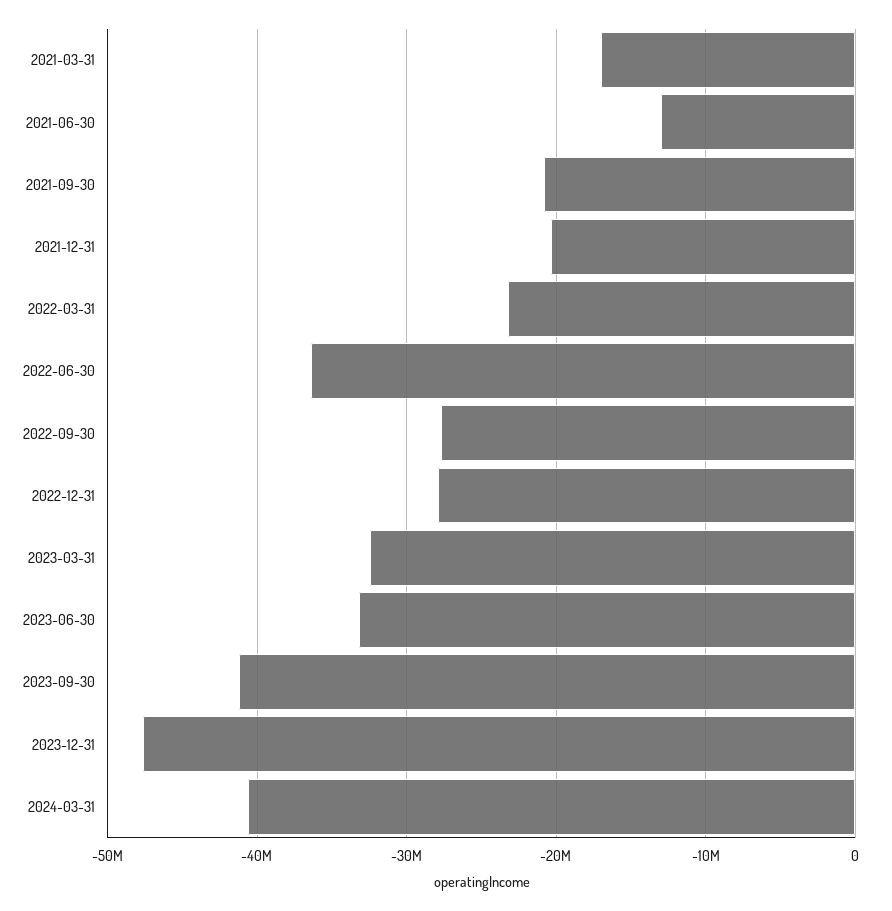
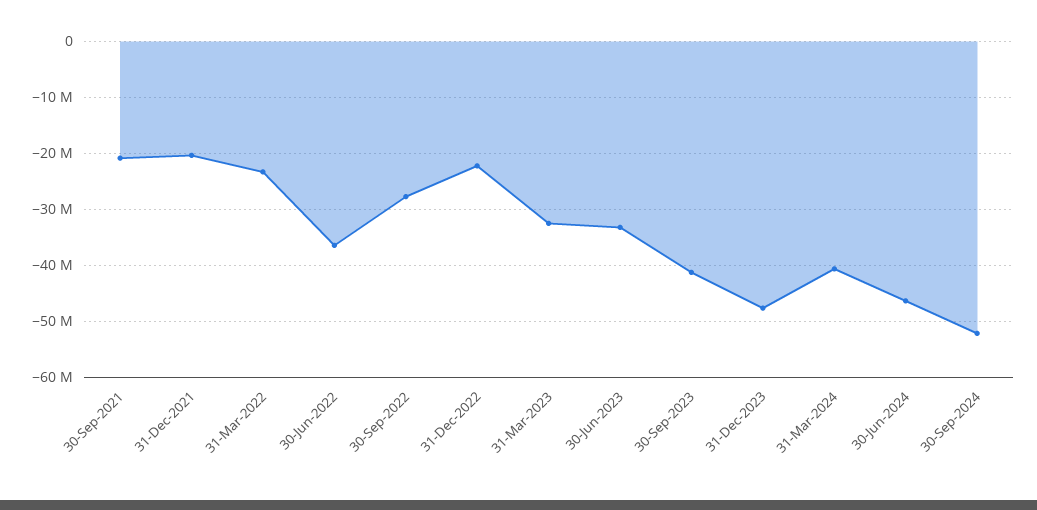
2021-03-31: -17000000 -> none
2021-06-30: -13000000 -> none
2022-12-31: -28000000 -> -22000000
30-Jun-2024: none -> -46000000
30-Sep-2024: none -> -52000000

